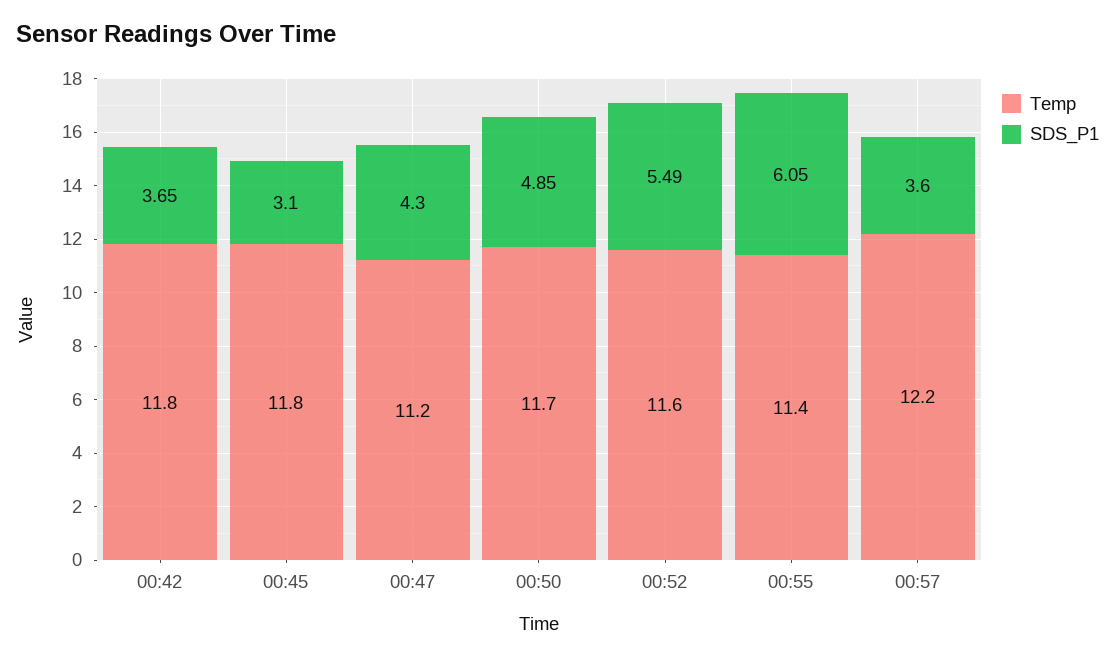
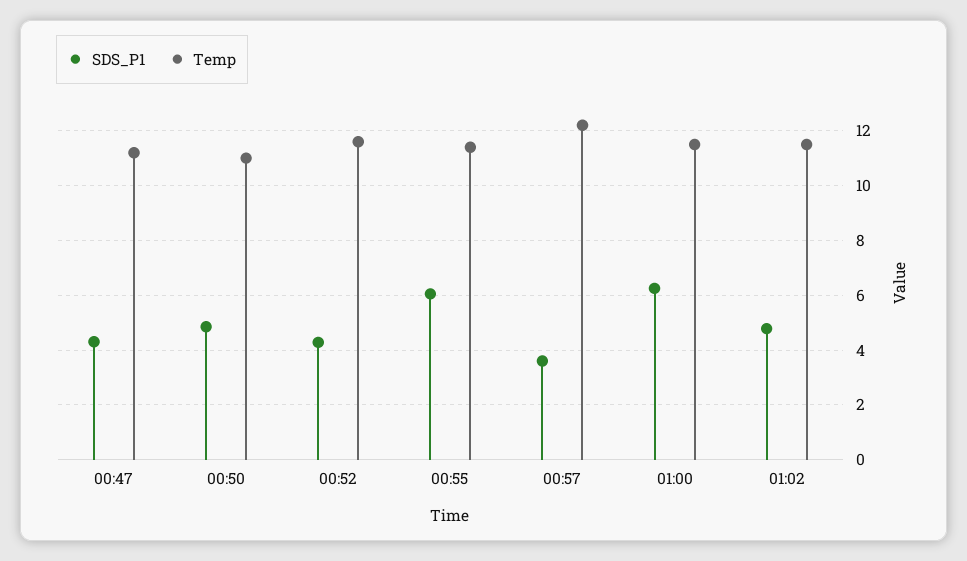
Temp, 00:42: 11.8 -> none
SDS_P1, 00:42: 3.65 -> none
Temp, 00:45: 11.8 -> none
SDS_P1, 00:45: 3.1 -> none
Temp, 00:50: 11.7 -> 11
SDS_P1, 00:52: 5.49 -> 4.25
SDS_P1, 01:00: none -> 6.25
Temp, 01:00: none -> 11.5
SDS_P1, 01:02: none -> 4.75
Temp, 01:02: none -> 11.5

